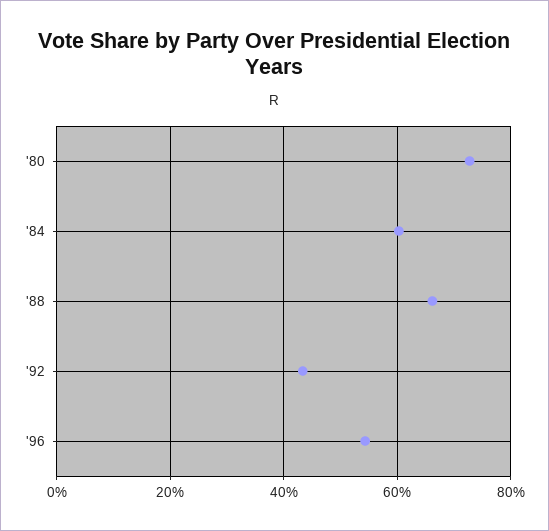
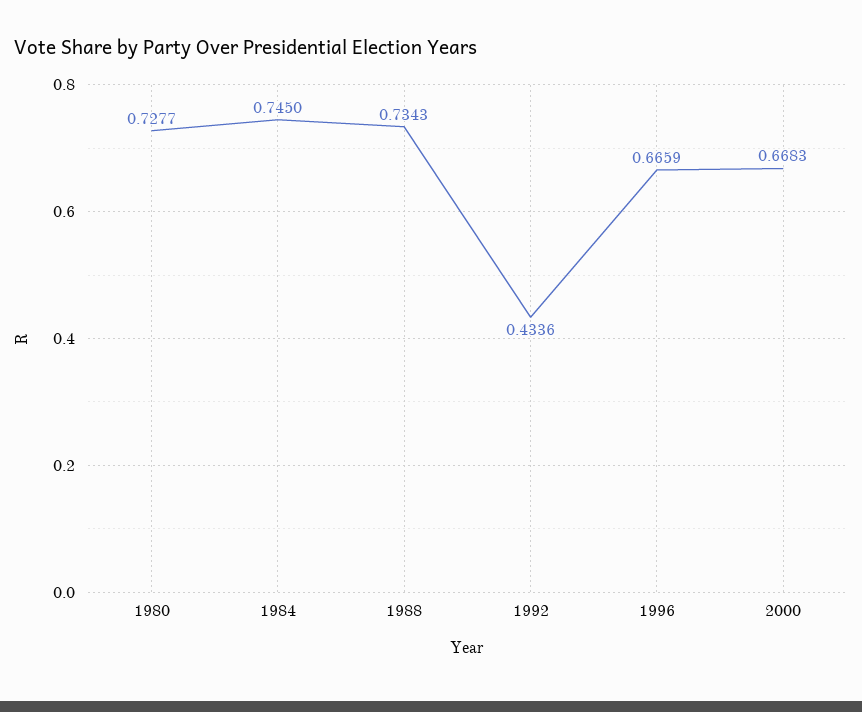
'84: 0.6 -> 0.745
'88: 0.66 -> 0.7343
'96: 0.54 -> 0.6659
2000: none -> 0.6683

